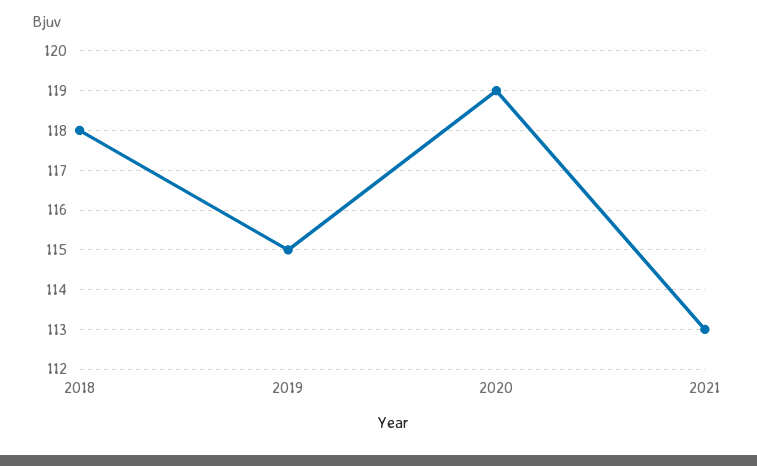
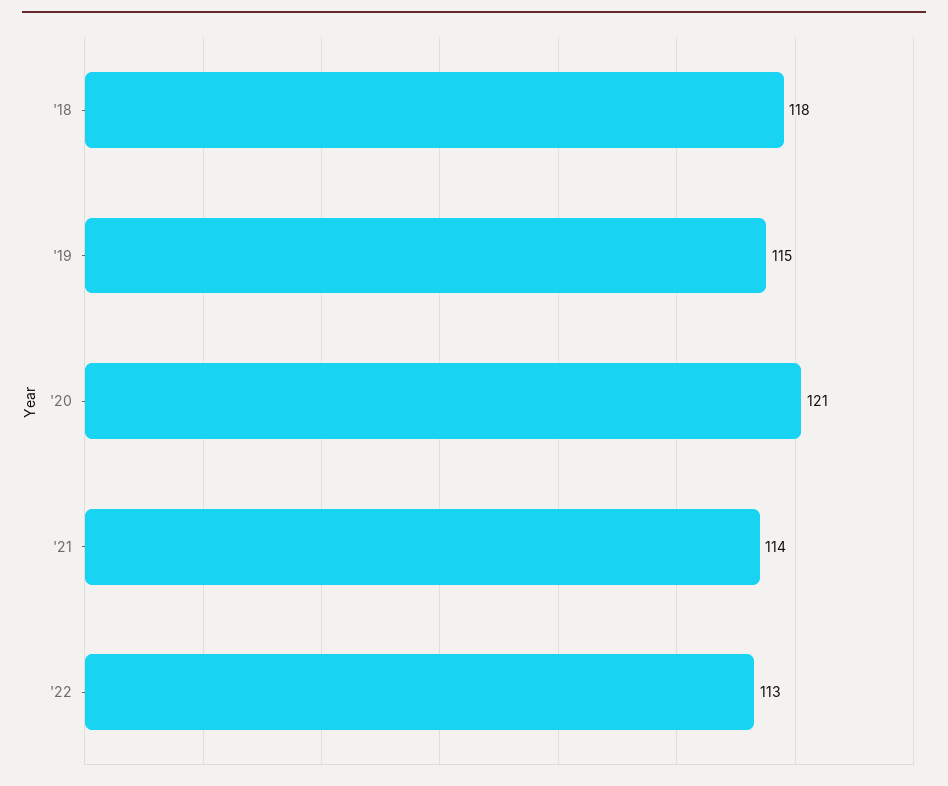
2020: 119 -> 121
2021: 113 -> 114
'22: none -> 113

